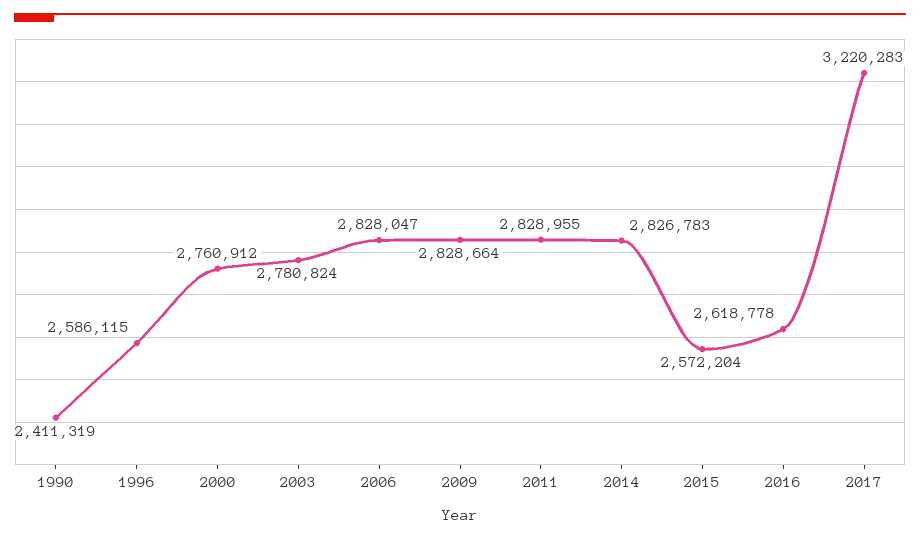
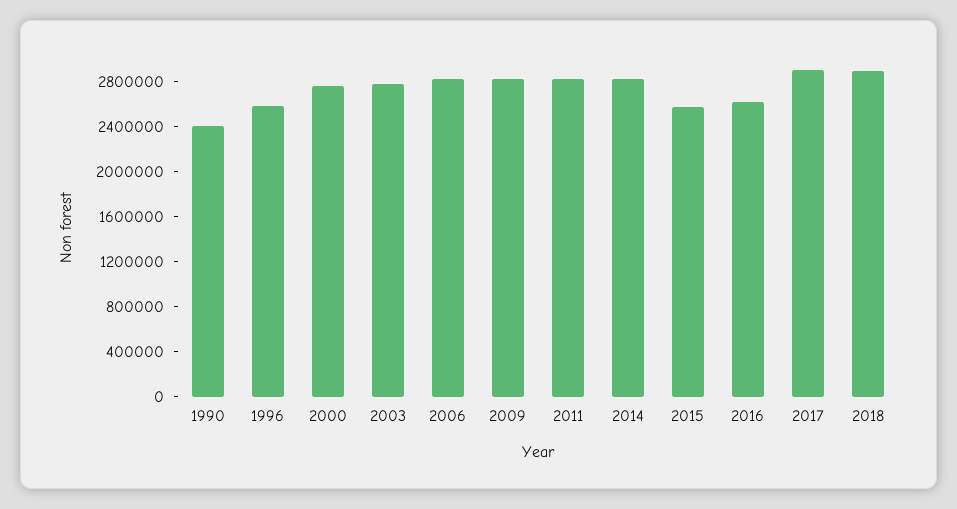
2017: 3220283 -> 2900000
2018: none -> 2900000

